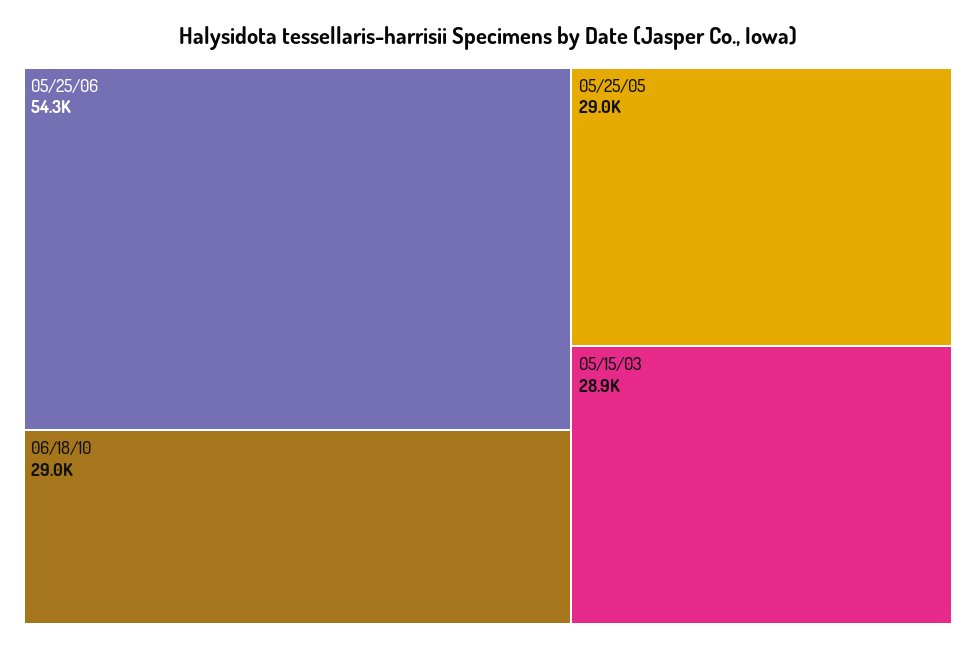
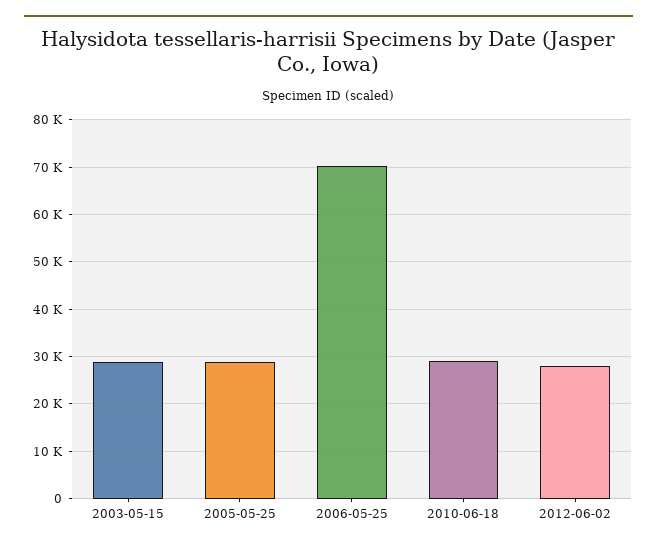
05/25/06: 54300 -> 70000
2012-06-02: none -> 28000

